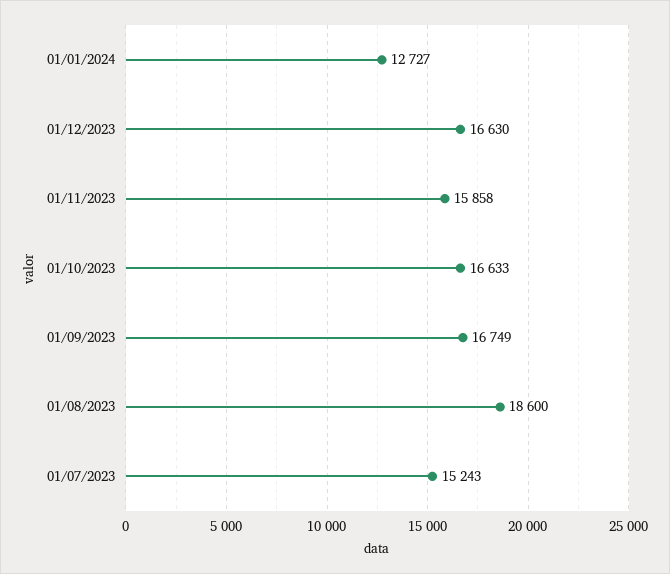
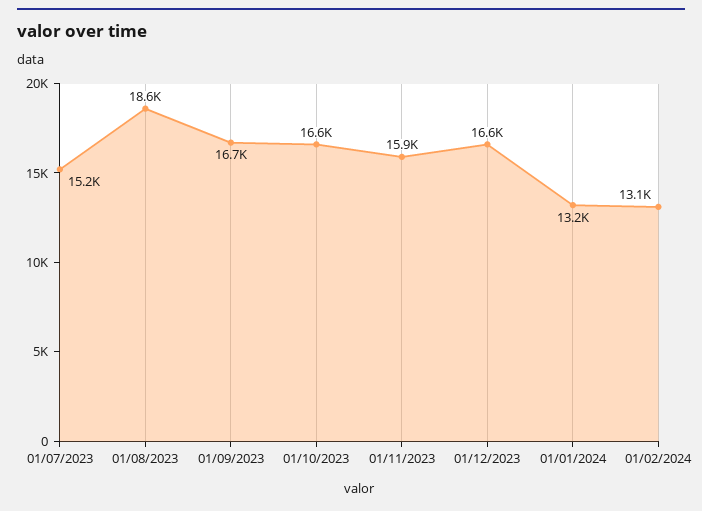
01/01/2024: 12727 -> 13200
01/02/2024: none -> 13100

